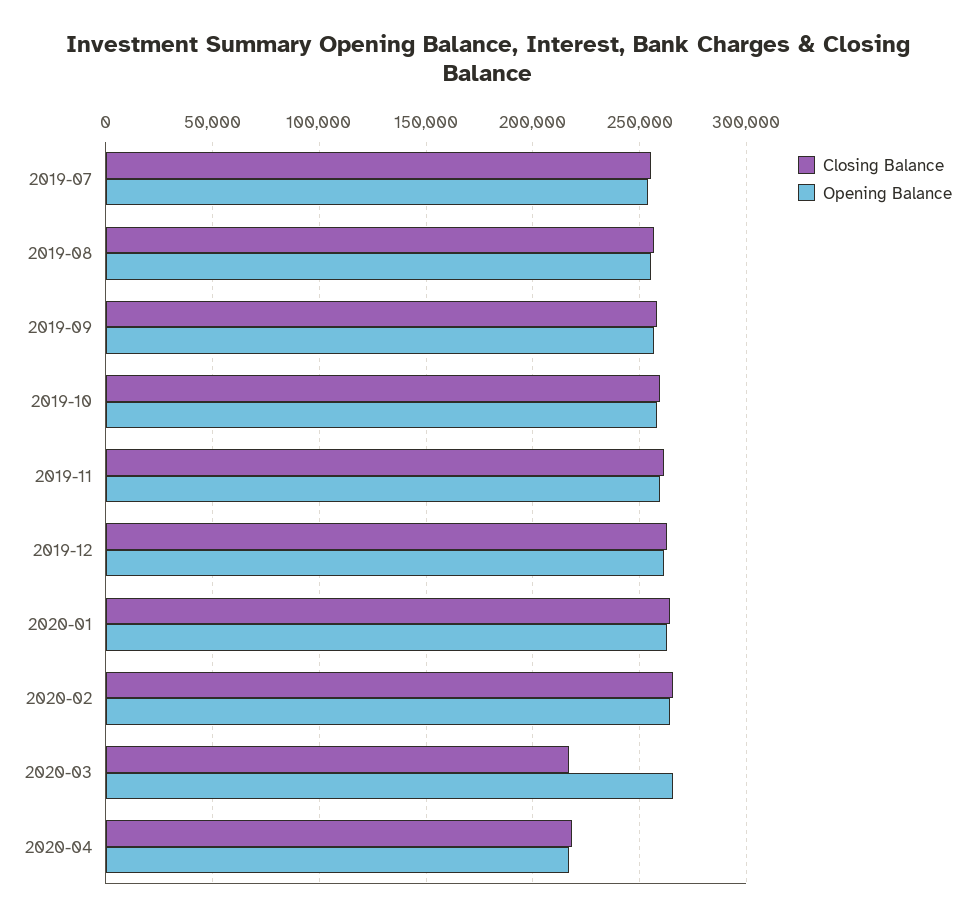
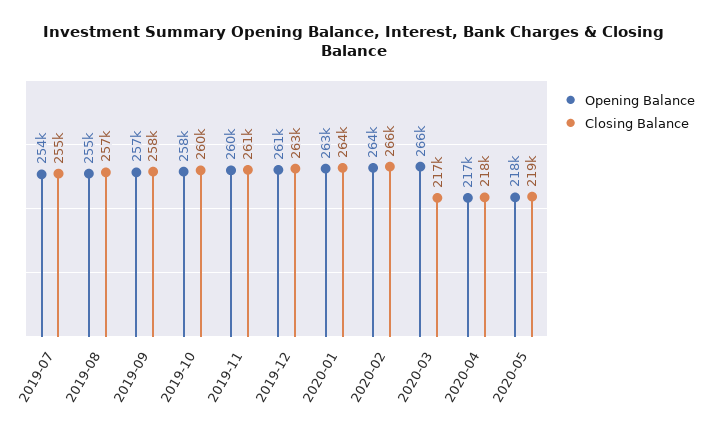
Opening Balance, 2020-05: none -> 218000
Closing Balance, 2020-05: none -> 219000

